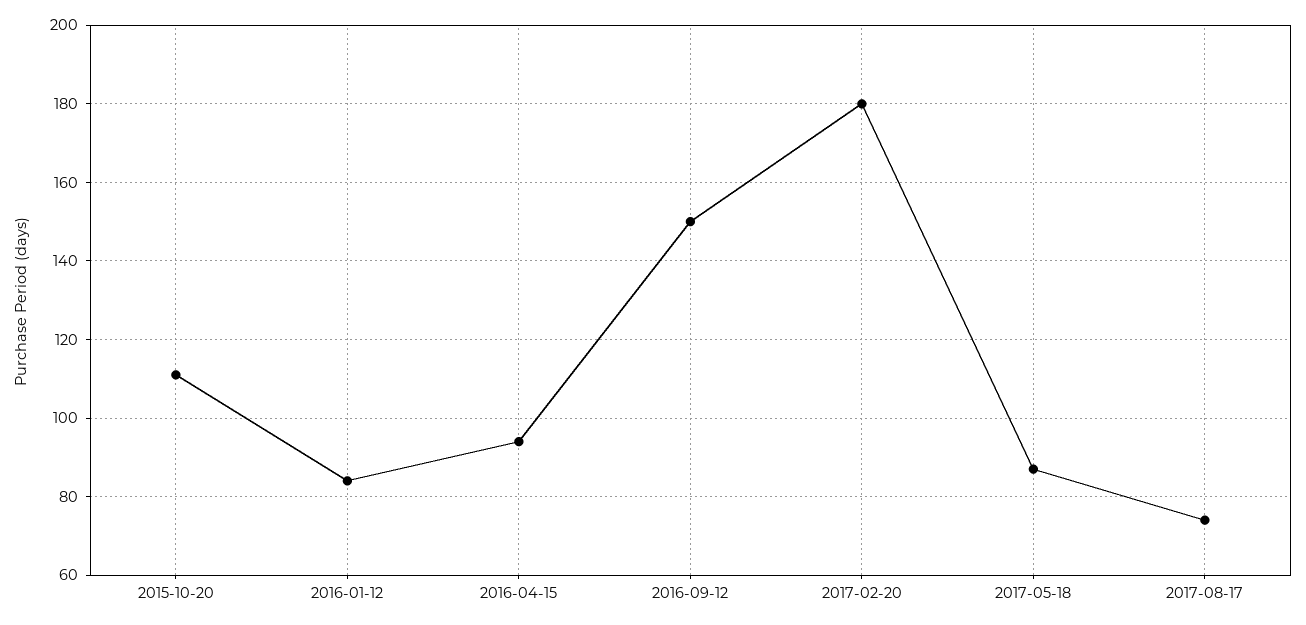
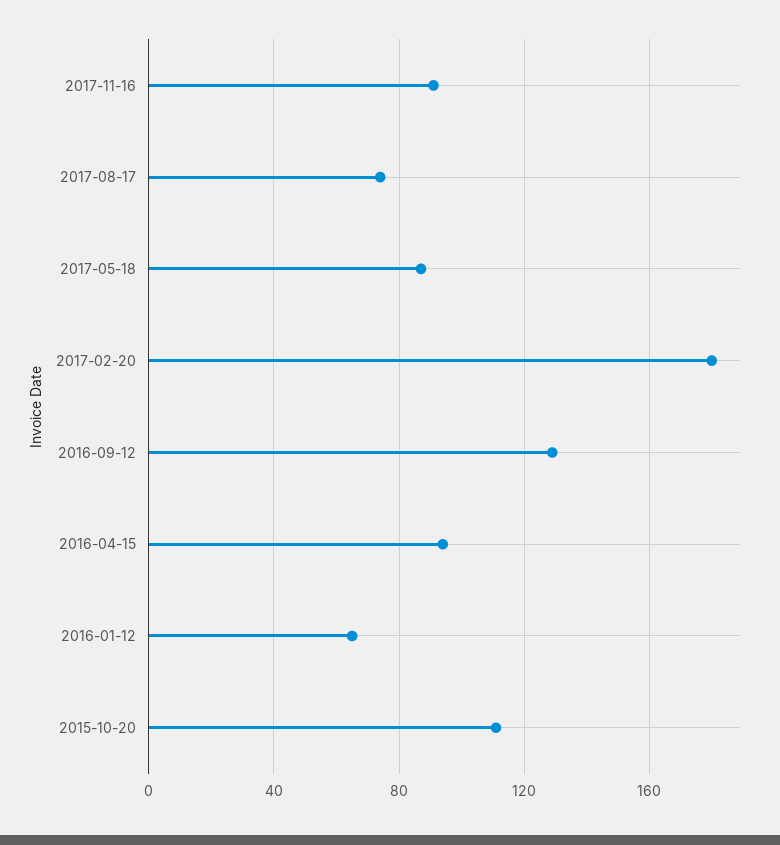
2016-01-12: 85 -> 65
2016-09-12: 150 -> 130
2017-11-16: none -> 90

